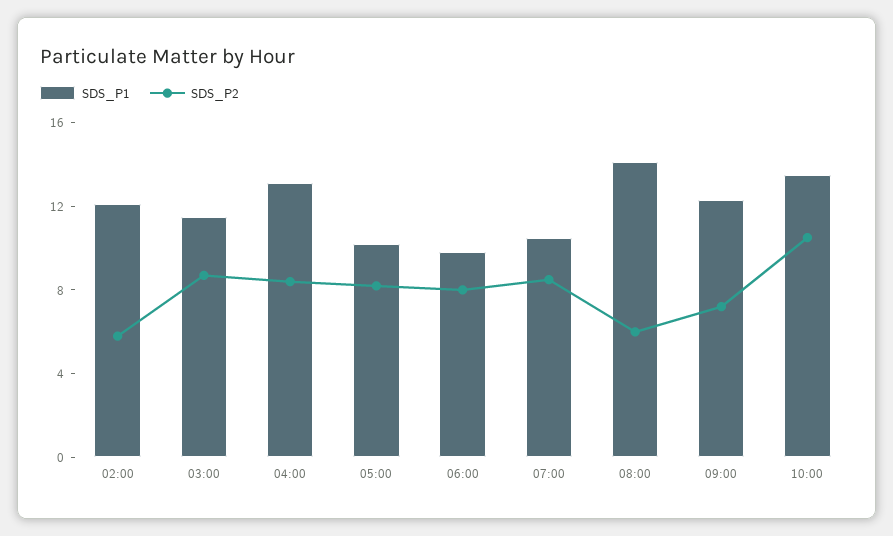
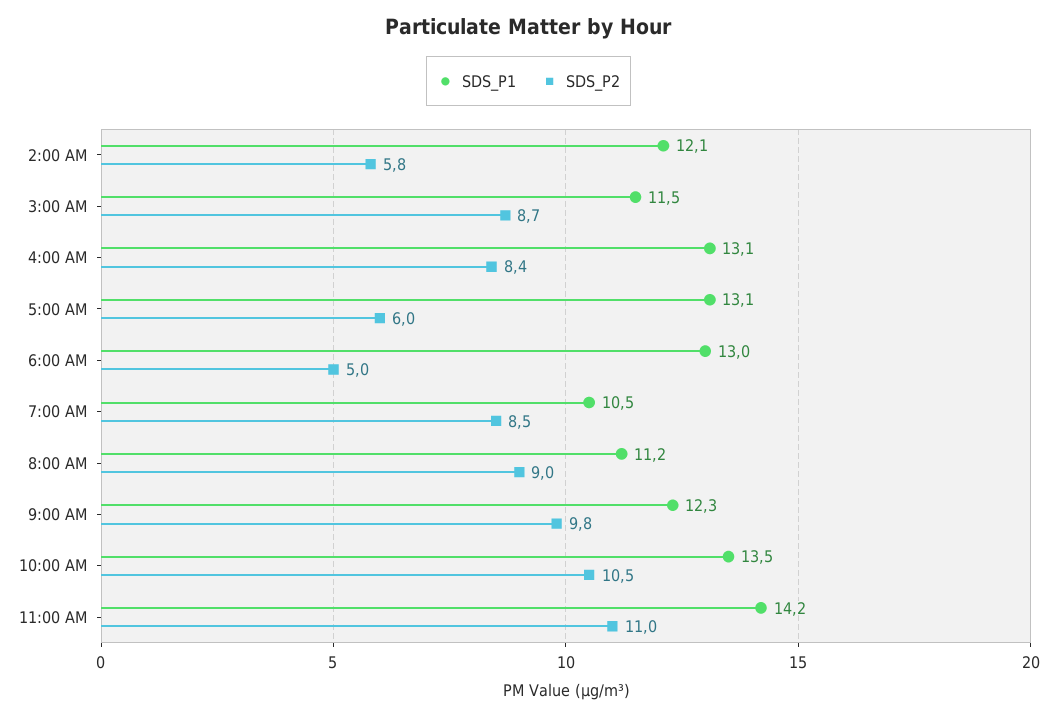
SDS_P1, 05:00: 10 -> 13.1
SDS_P2, 05:00: 8 -> 6
SDS_P1, 06:00: 10 -> 13
SDS_P2, 06:00: 8 -> 5
SDS_P1, 08:00: 14 -> 11.2
SDS_P2, 08:00: 6 -> 9
SDS_P2, 09:00: 7 -> 9.8
SDS_P1, 11:00 AM: none -> 14.2
SDS_P2, 11:00 AM: none -> 11

